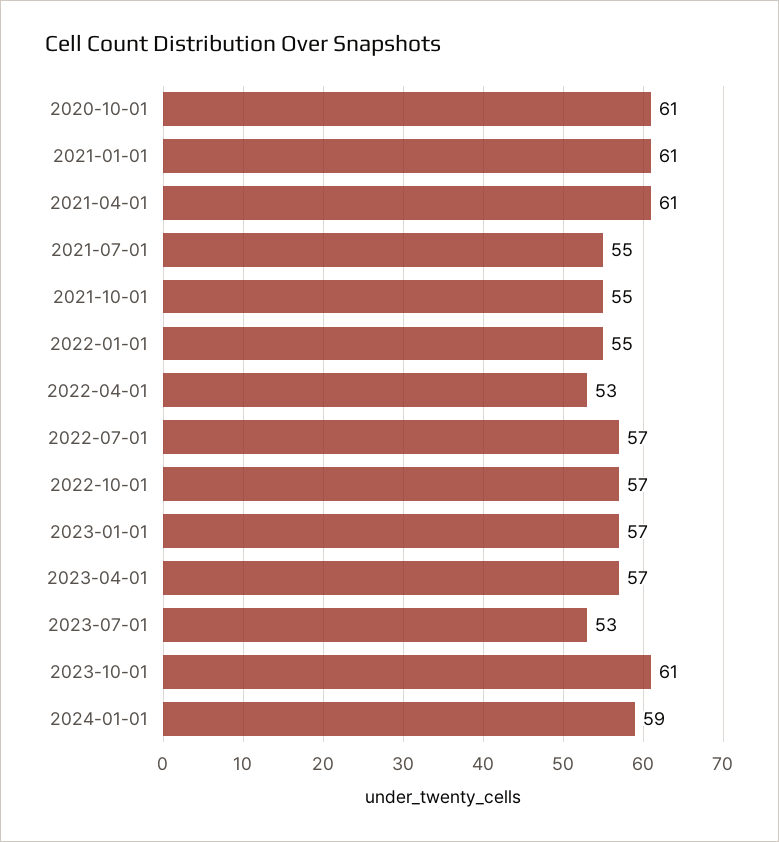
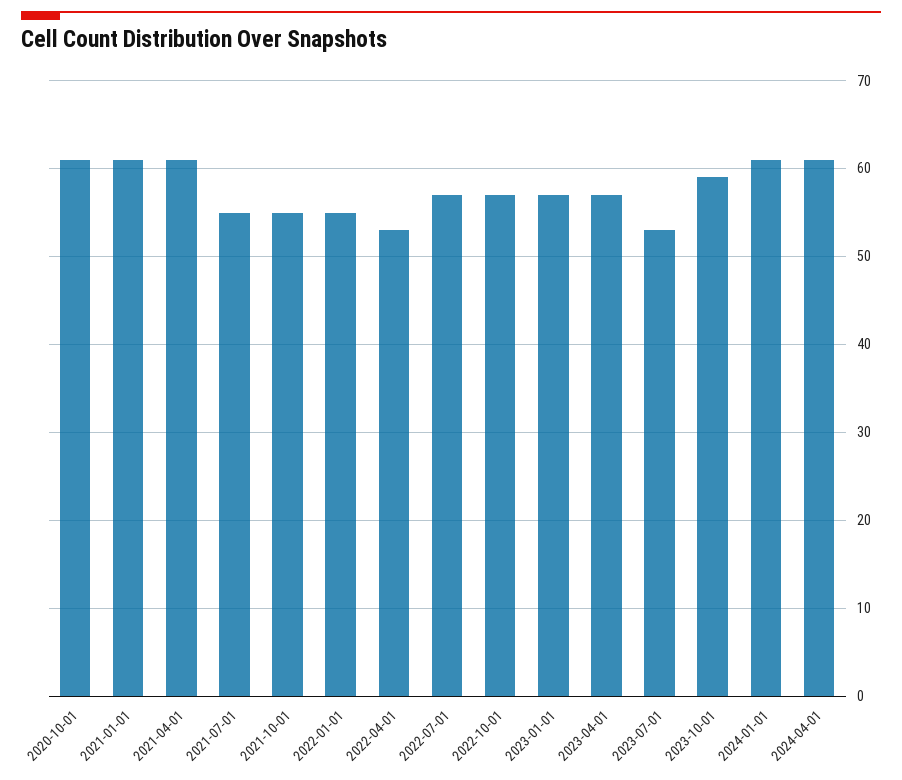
2023-10-01: 61 -> 59
2024-01-01: 59 -> 61
2024-04-01: none -> 61

